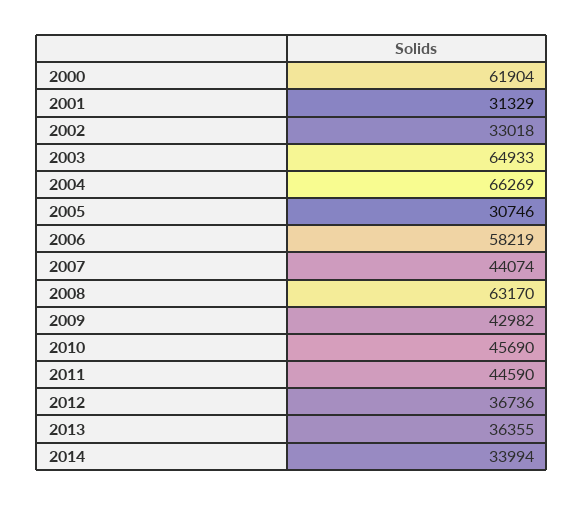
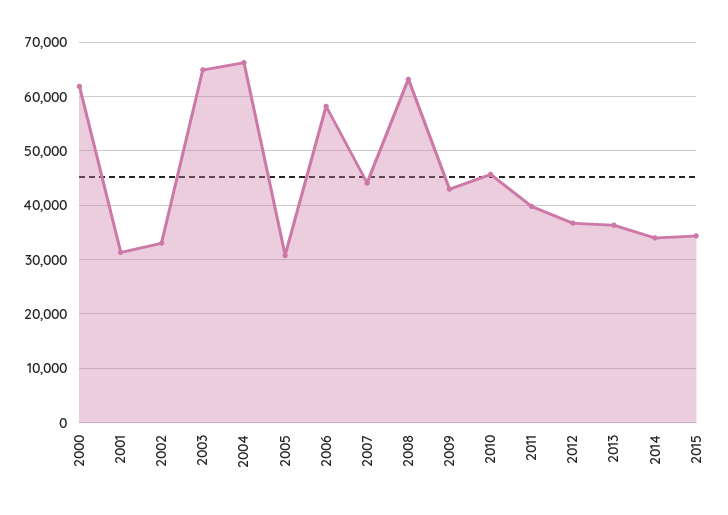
2011: 44590 -> 40000
2015: none -> 34000

